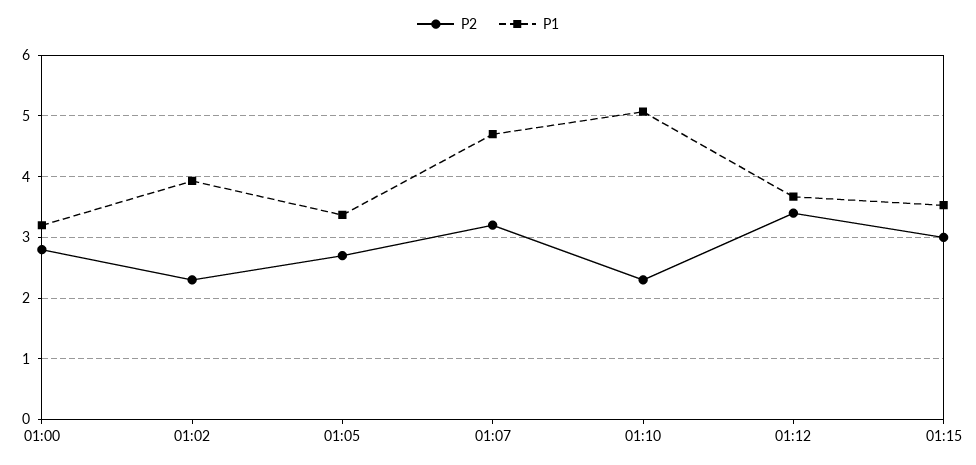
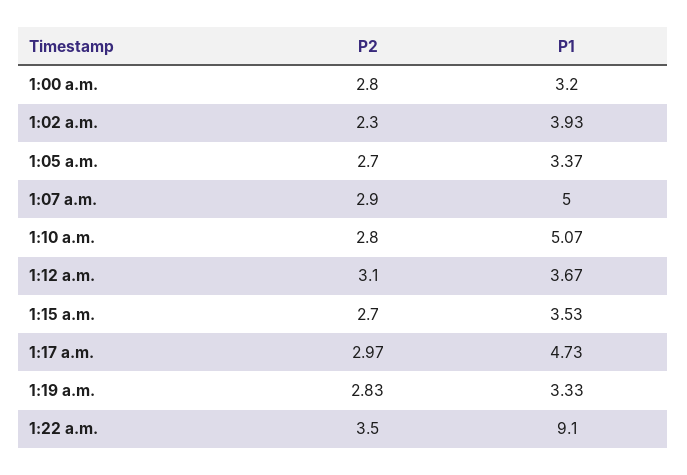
P2, 01:07: 3.2 -> 2.9
P1, 01:07: 4.7 -> 5
P2, 01:10: 2.3 -> 2.8
P2, 01:12: 3.4 -> 3.1
P2, 01:15: 3 -> 2.7
P2, 1:17 a.m.: none -> 2.97
P1, 1:17 a.m.: none -> 4.73
P2, 1:19 a.m.: none -> 2.83
P1, 1:19 a.m.: none -> 3.33
P2, 1:22 a.m.: none -> 3.5
P1, 1:22 a.m.: none -> 9.1

